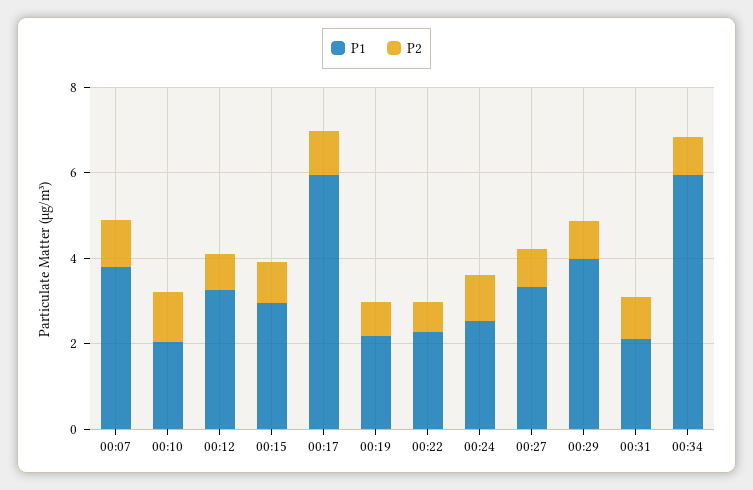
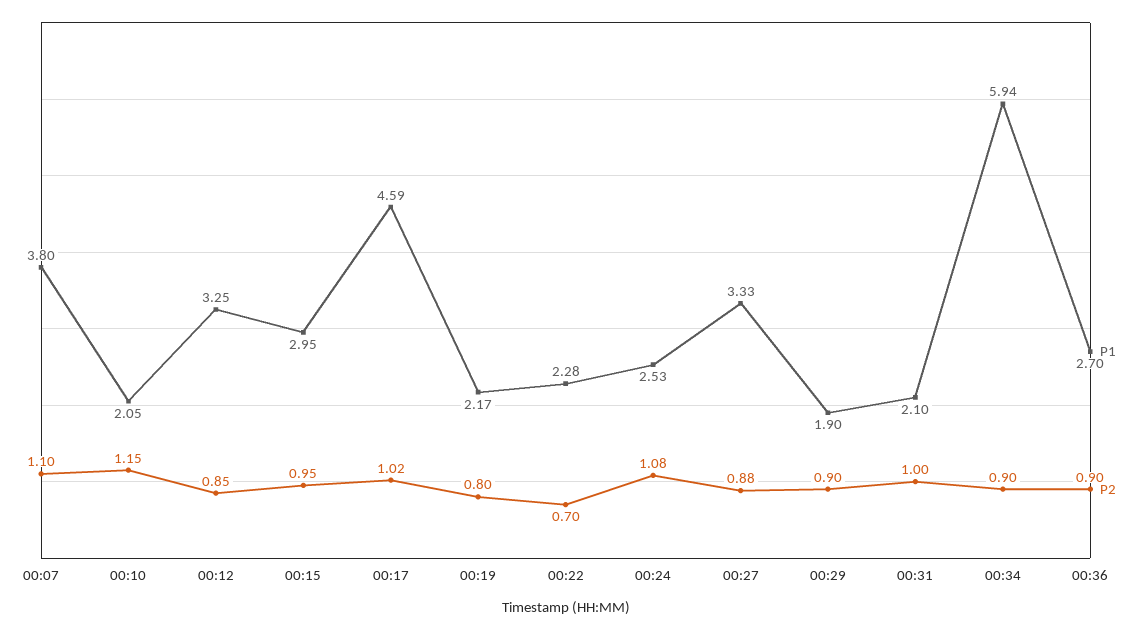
P1, 00:17: 6 -> 4.59
P1, 00:29: 4 -> 1.9
P1, 00:36: none -> 2.7
P2, 00:36: none -> 0.9

